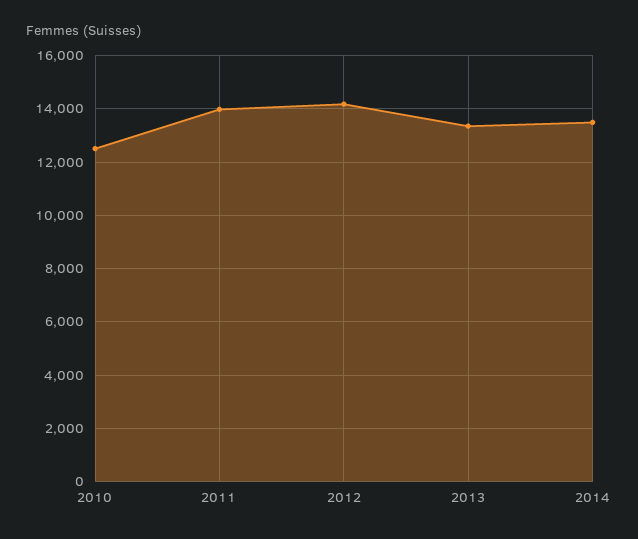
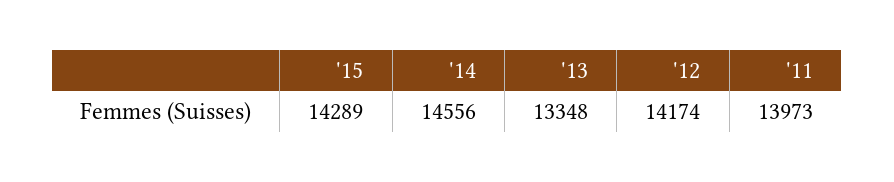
2010: 12500 -> none
2014: 13500 -> 14556
'15: none -> 14289

